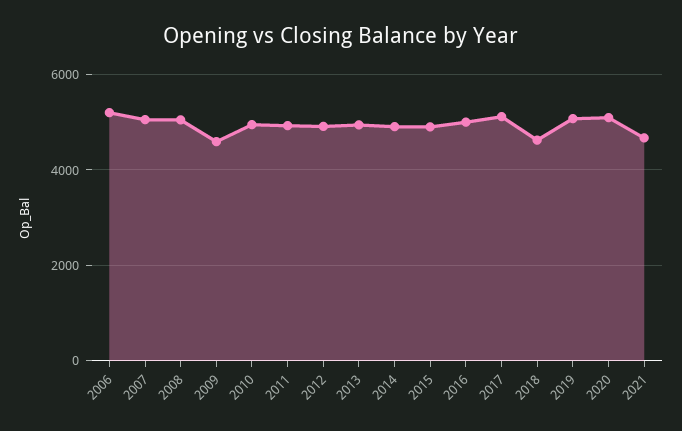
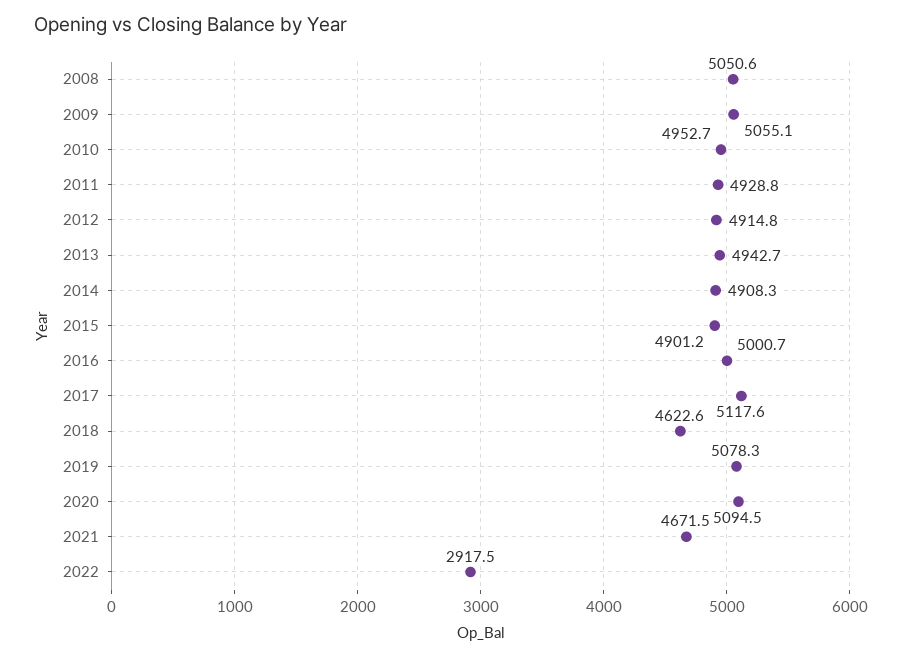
2006: 5200 -> none
2007: 5000 -> none
2009: 4600 -> 5055.1
2022: none -> 2917.5

